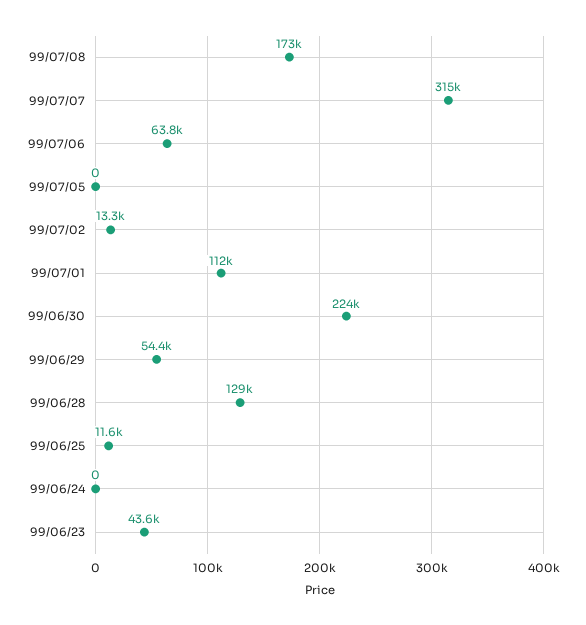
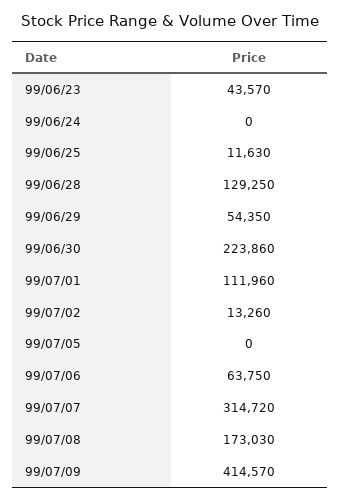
99/07/09: none -> 414570

